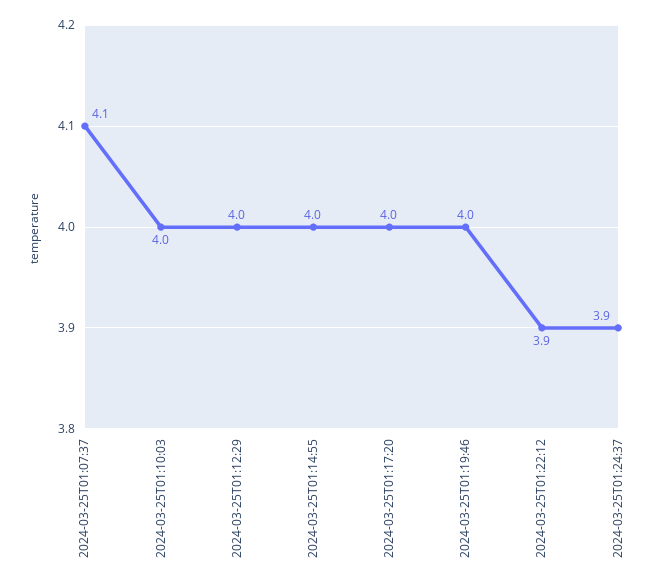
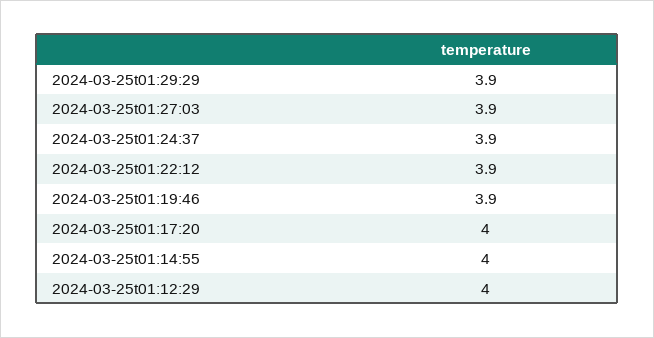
2024-03-25T01:07:37: 4.1 -> none
2024-03-25T01:10:03: 4 -> none
2024-03-25T01:19:46: 4 -> 3.9
2024-03-25t01:29:29: none -> 3.9
2024-03-25t01:27:03: none -> 3.9

